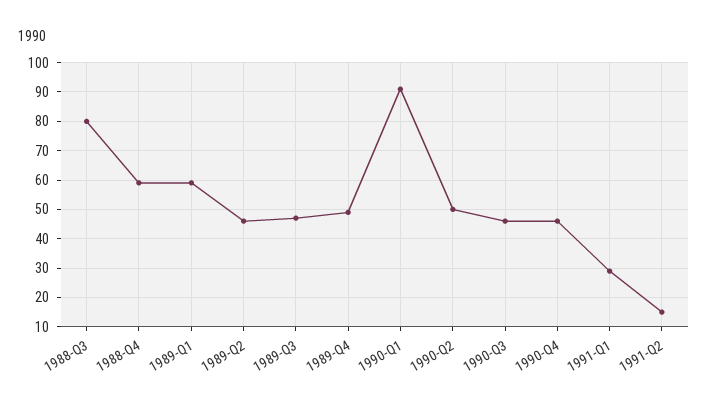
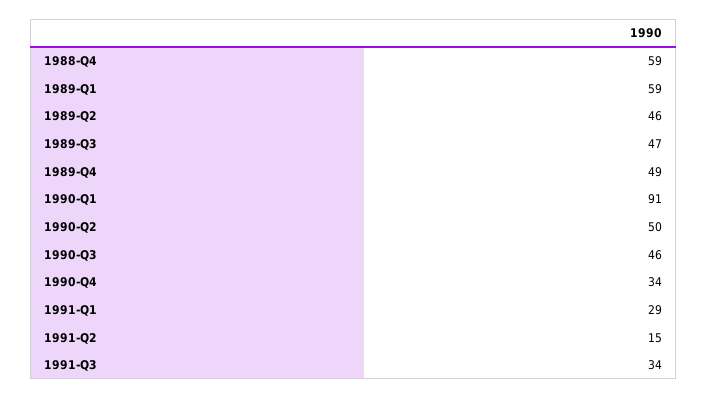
1988-Q3: 80 -> none
1990-Q4: 45 -> 34
1991-Q3: none -> 34

